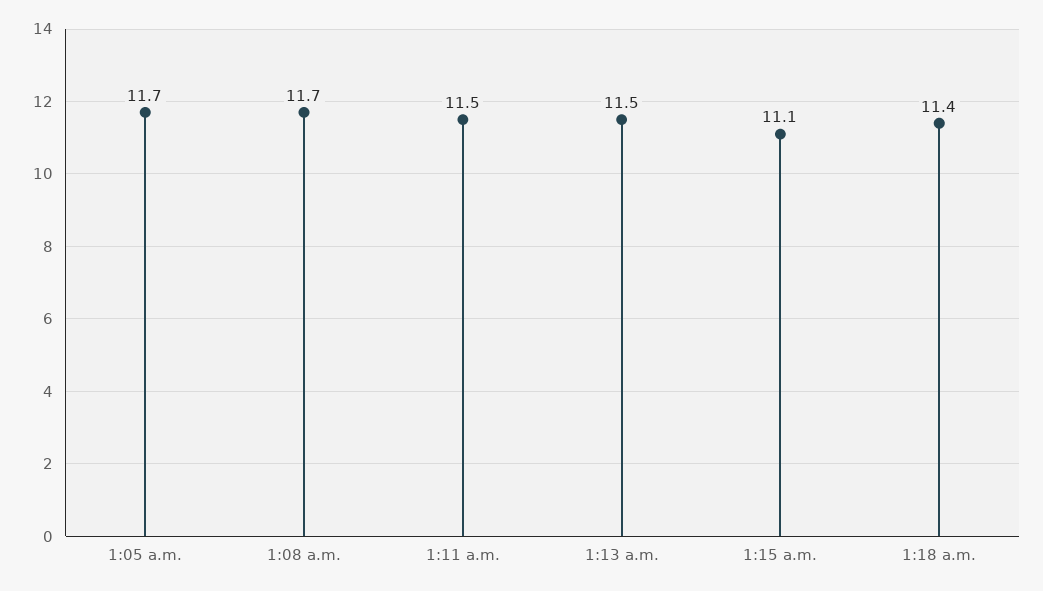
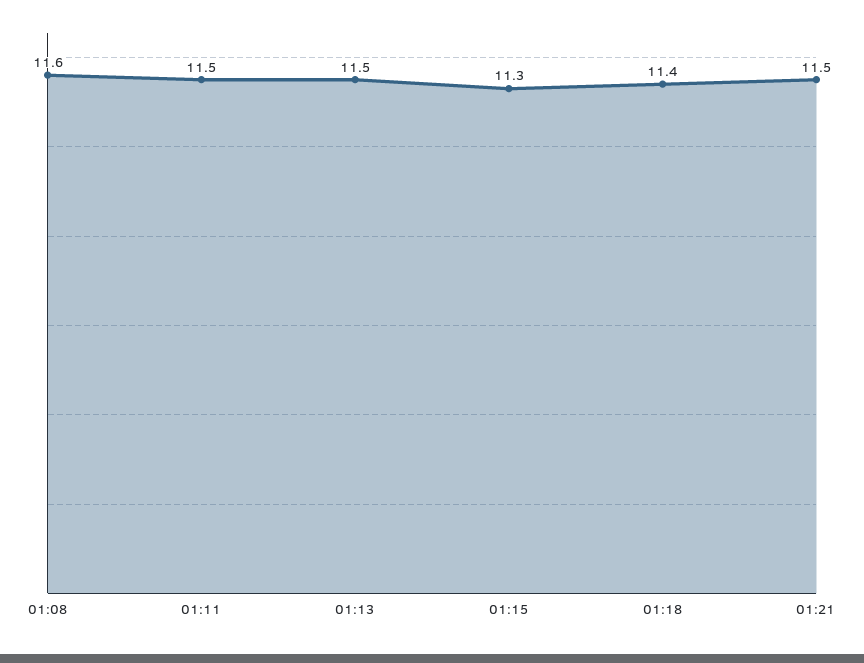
1:05 a.m.: 11.7 -> none
1:08 a.m.: 11.7 -> 11.6
1:15 a.m.: 11.1 -> 11.3
01:21: none -> 11.5

